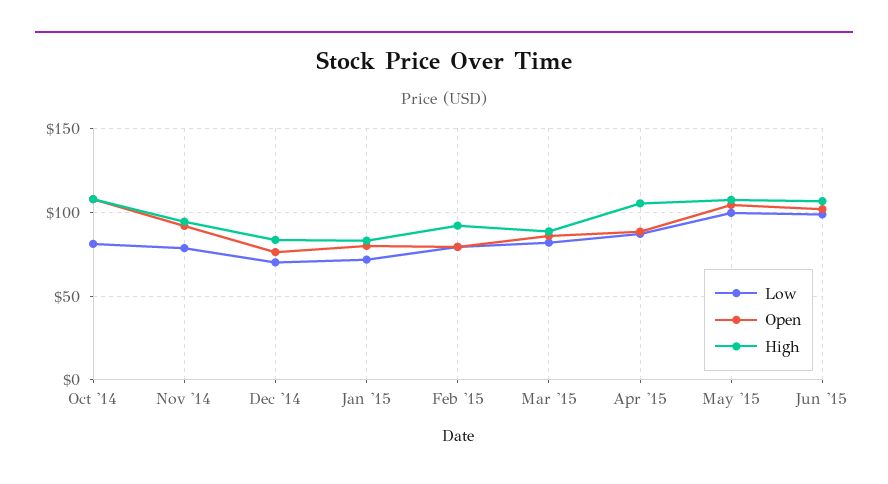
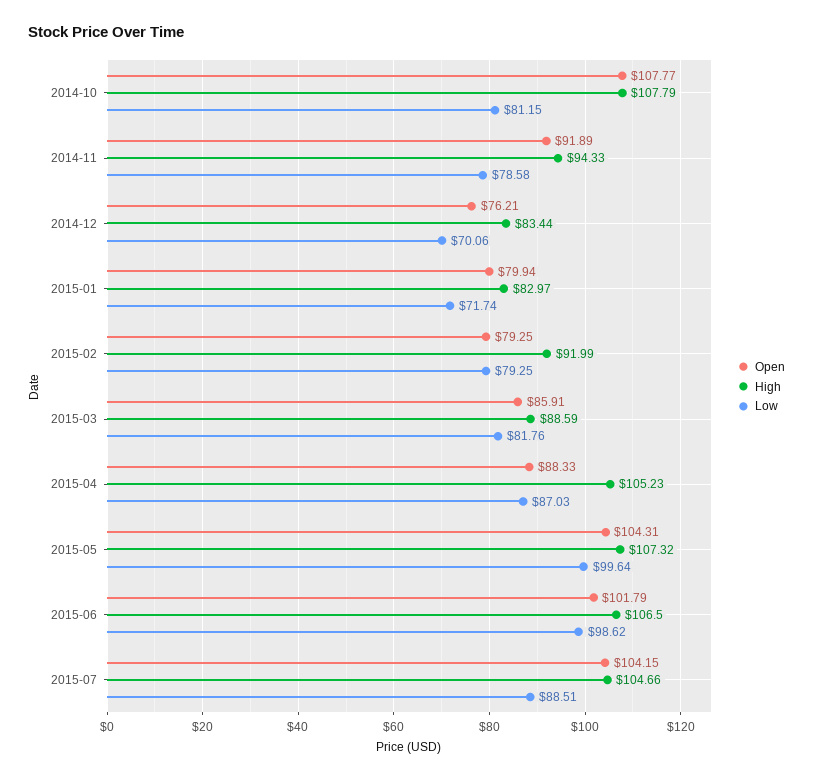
Open, 2015-07: none -> 104.15
High, 2015-07: none -> 104.66
Low, 2015-07: none -> 88.51

